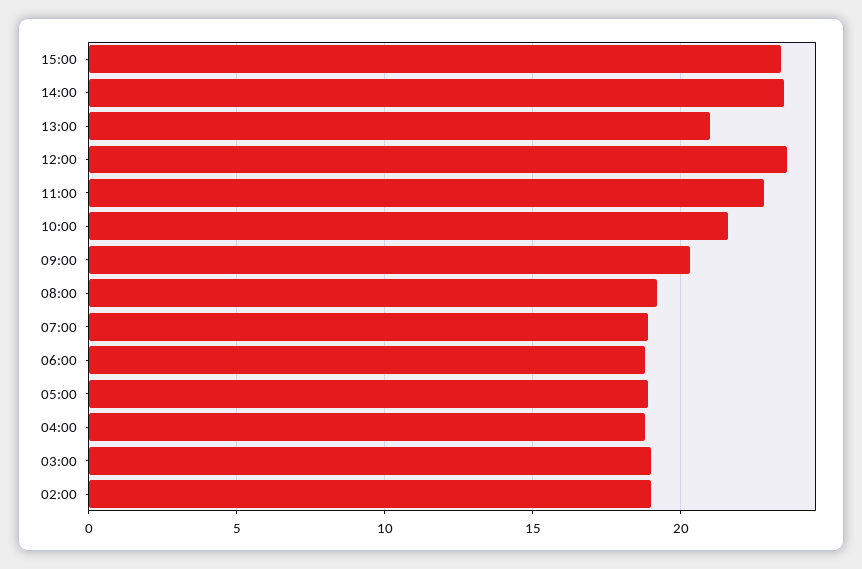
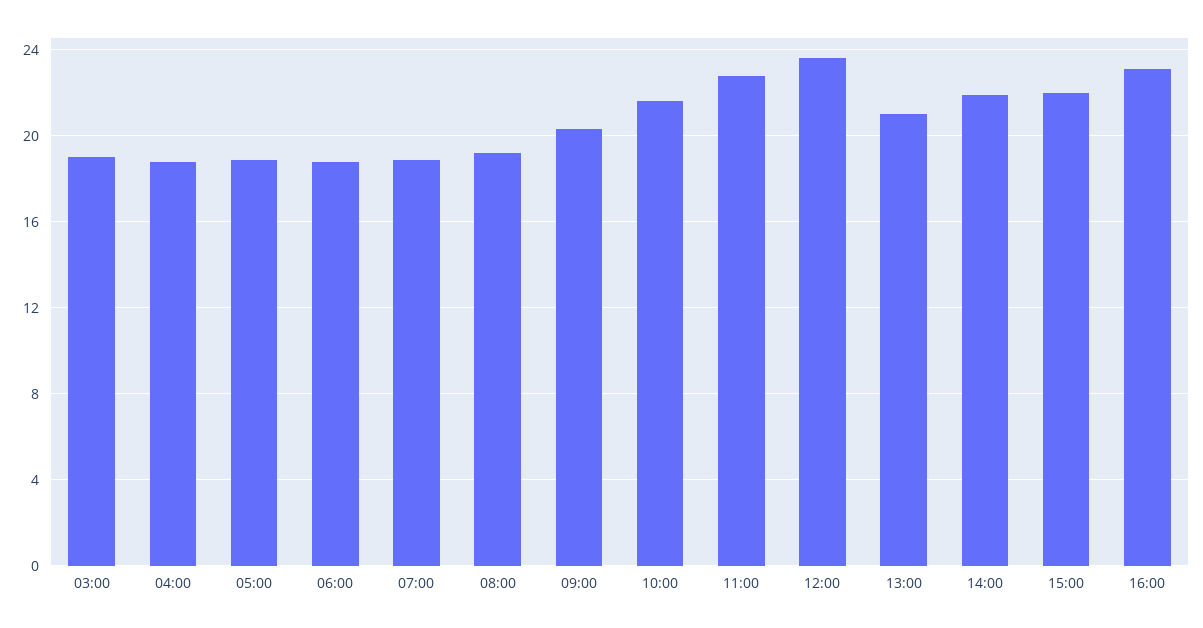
15:00: 23.5 -> 22
14:00: 23.5 -> 22
02:00: 19 -> none
16:00: none -> 23

